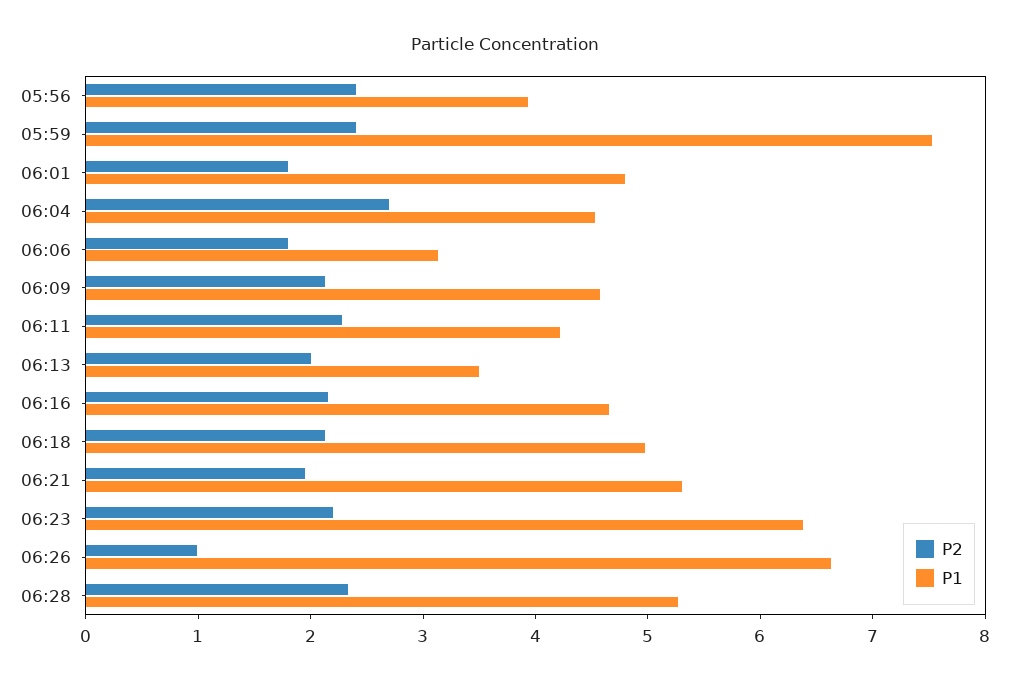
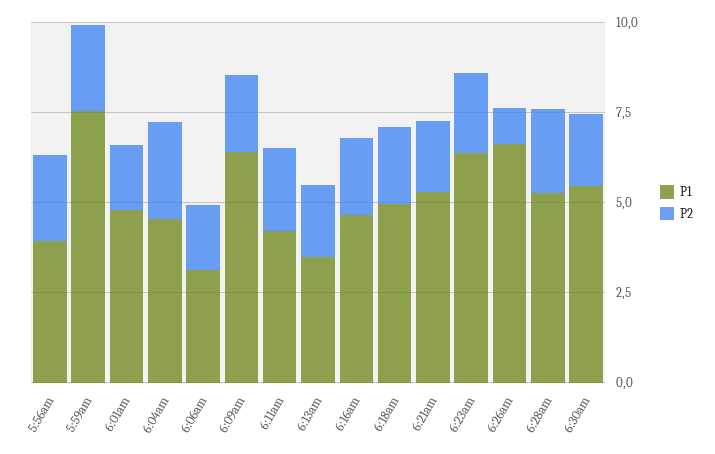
P1, 06:09: 4.6 -> 6.5
P1, 6:30am: none -> 5.5
P2, 6:30am: none -> 2

